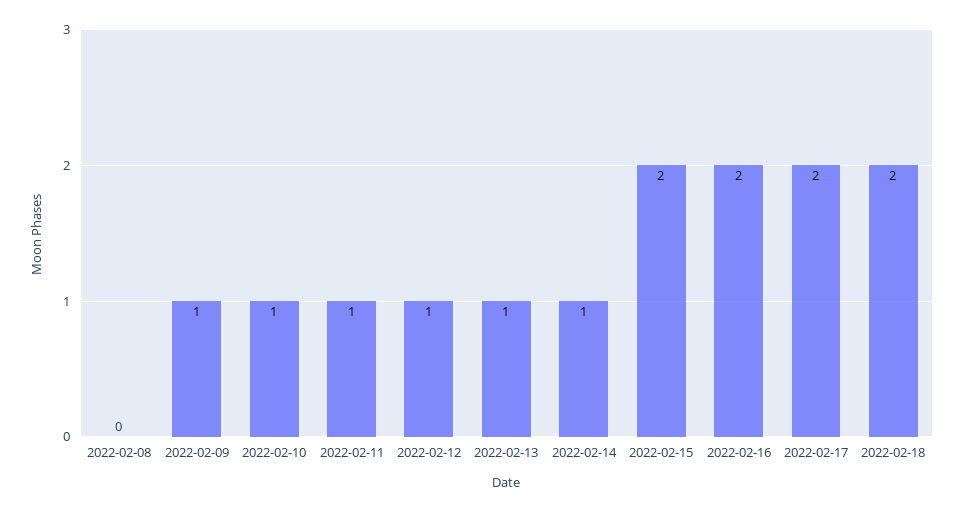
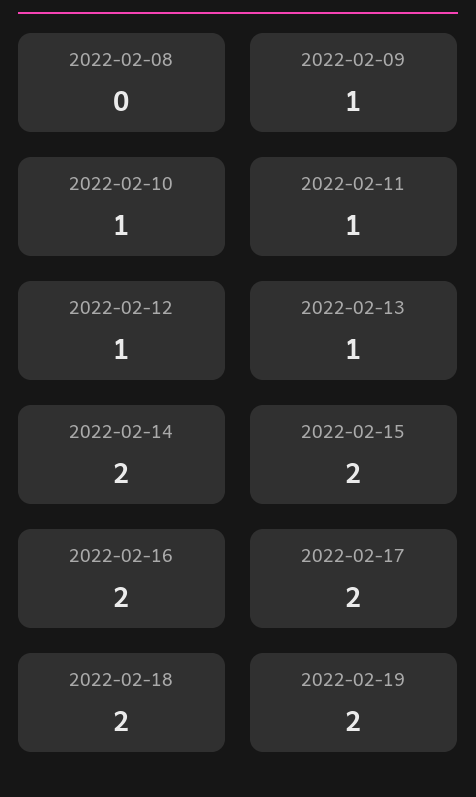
2022-02-14: 1 -> 2
2022-02-19: none -> 2

